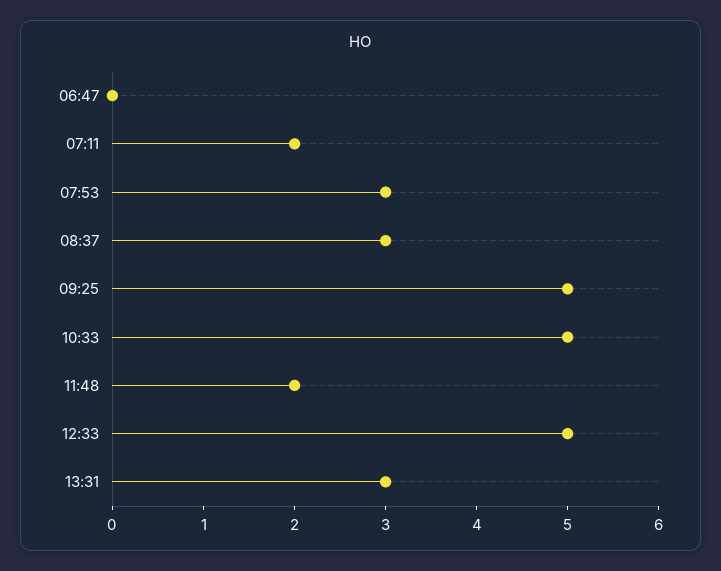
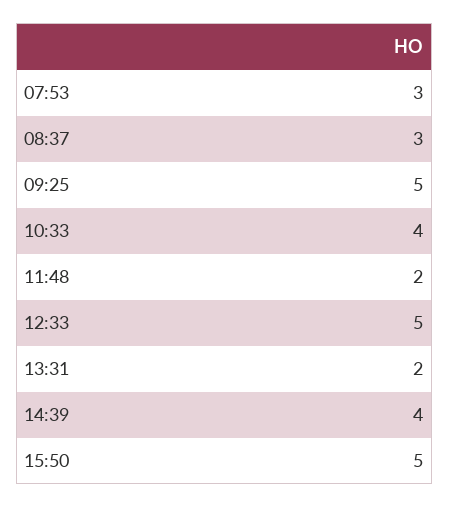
06:47: 0 -> none
07:11: 2 -> none
10:33: 5 -> 4
13:31: 3 -> 2
14:39: none -> 4
15:50: none -> 5

